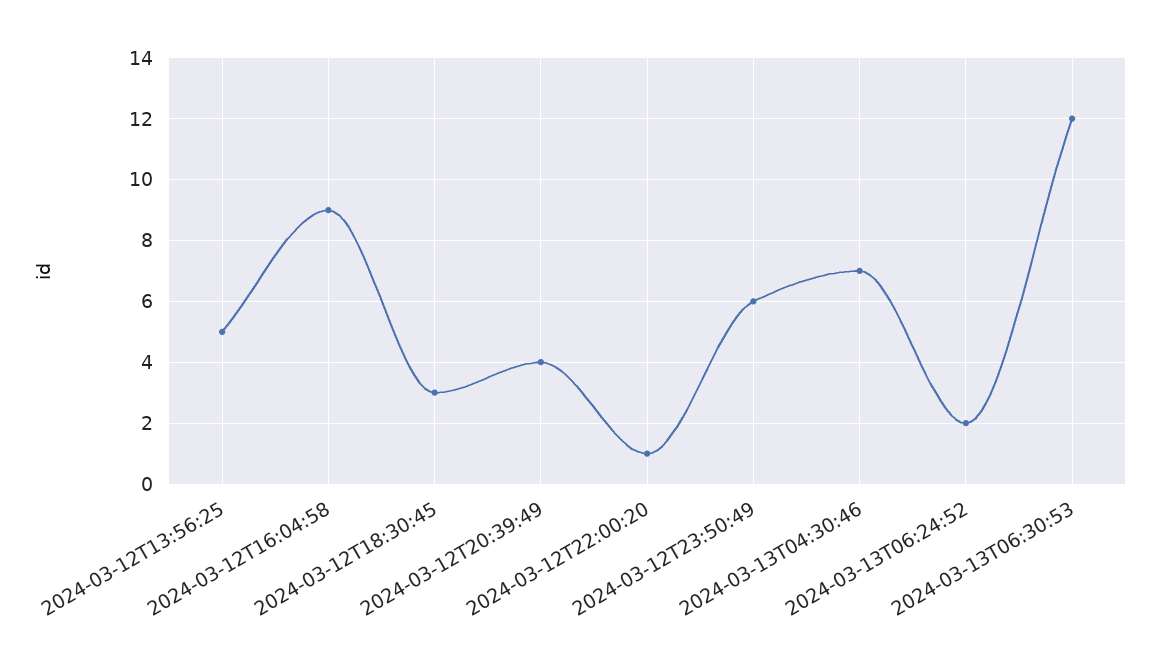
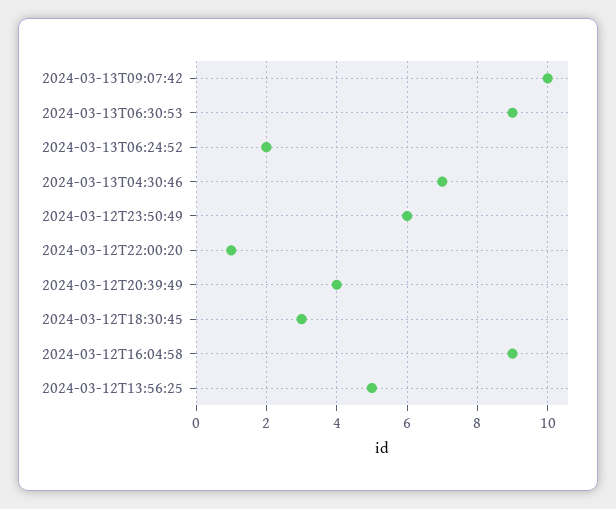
2024-03-13T06:30:53: 12 -> 9
2024-03-13T09:07:42: none -> 10

